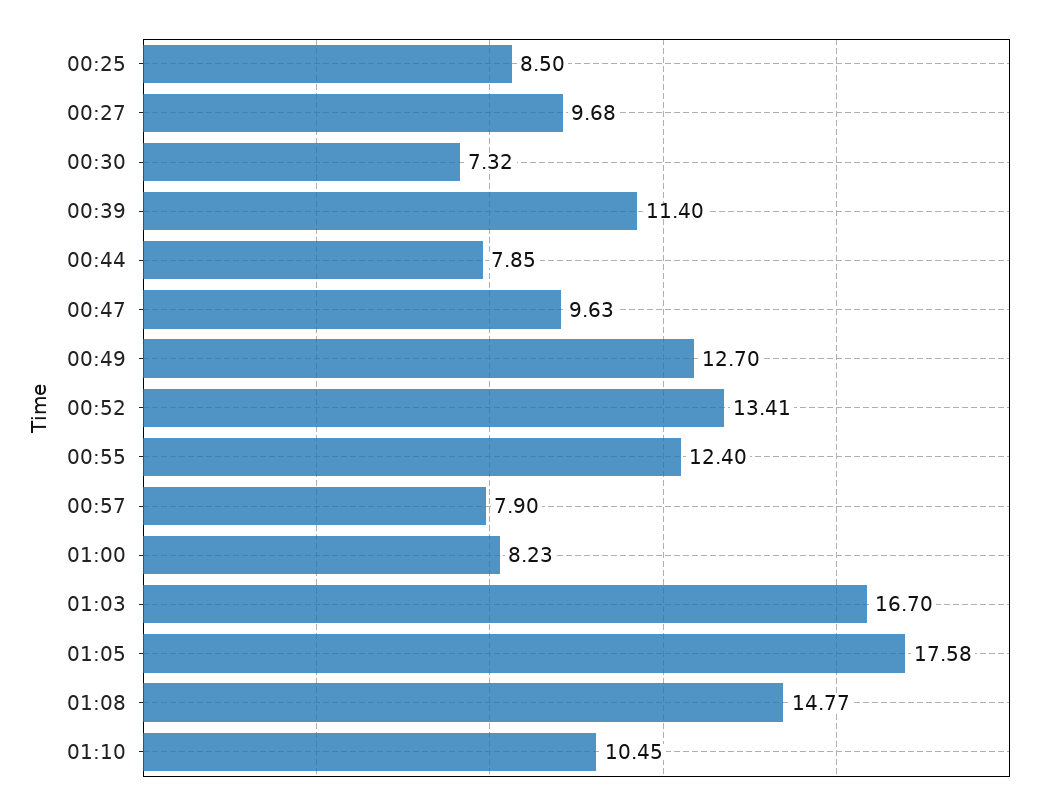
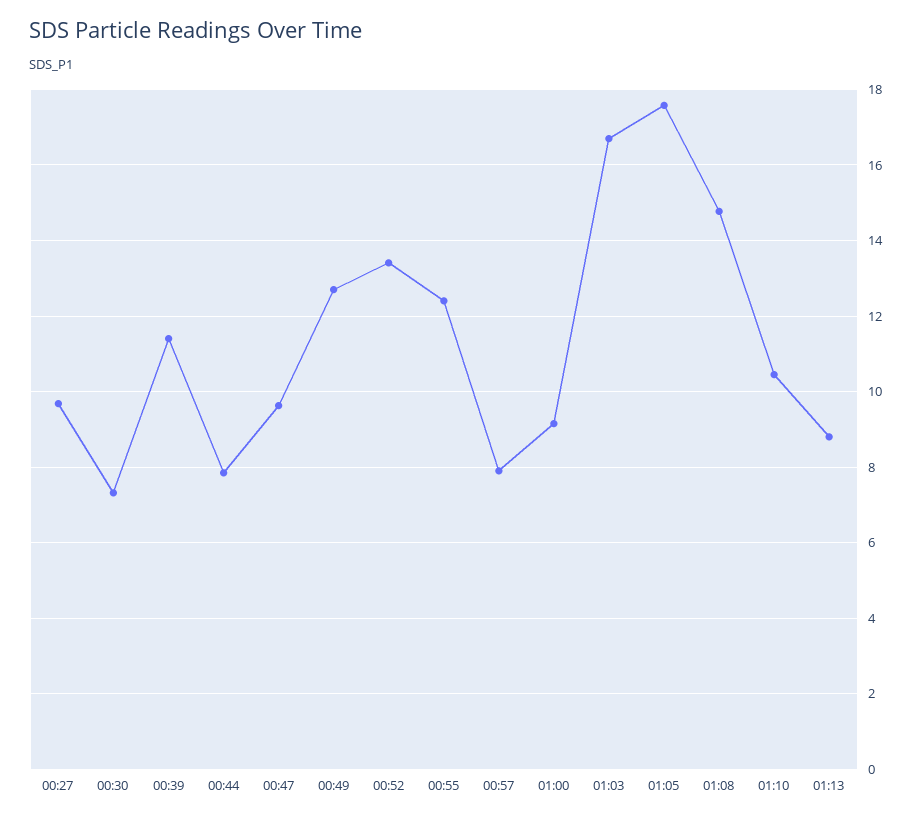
00:25: 8.5 -> none
01:00: 8.23 -> 9.2
01:13: none -> 8.8

